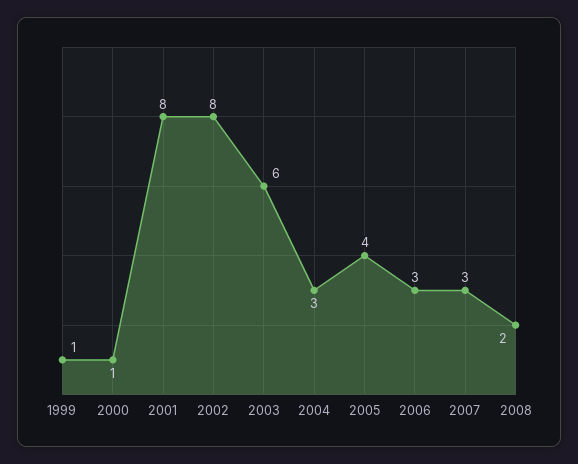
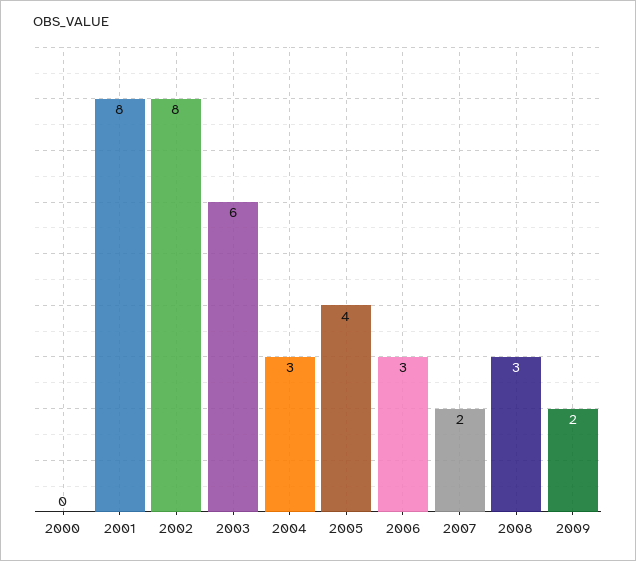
1999: 1 -> none
2000: 1 -> 0
2007: 3 -> 2
2008: 2 -> 3
2009: none -> 2

